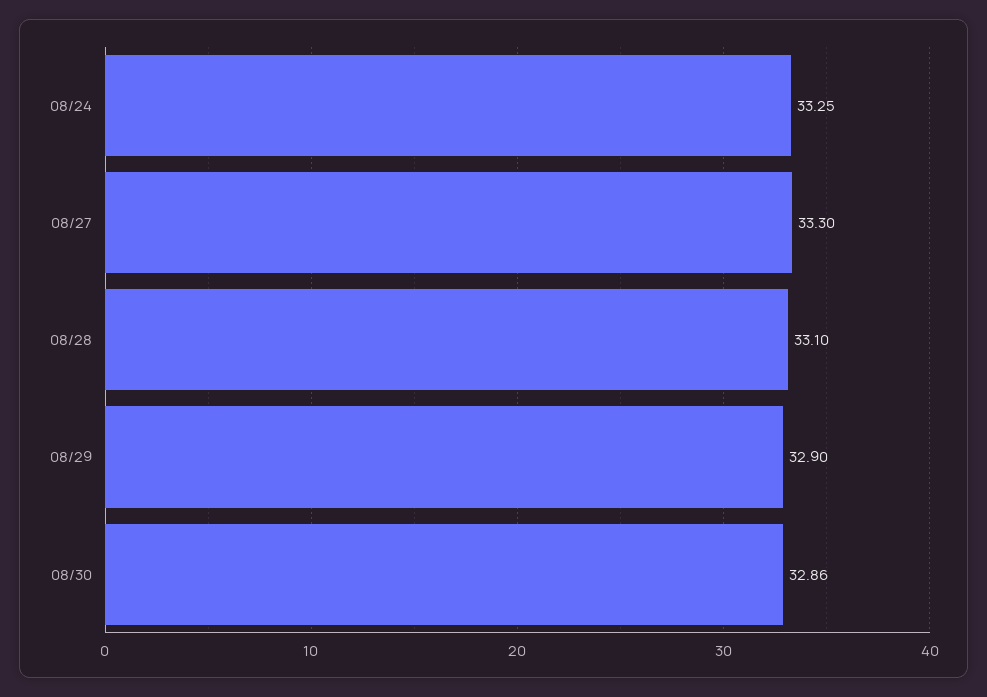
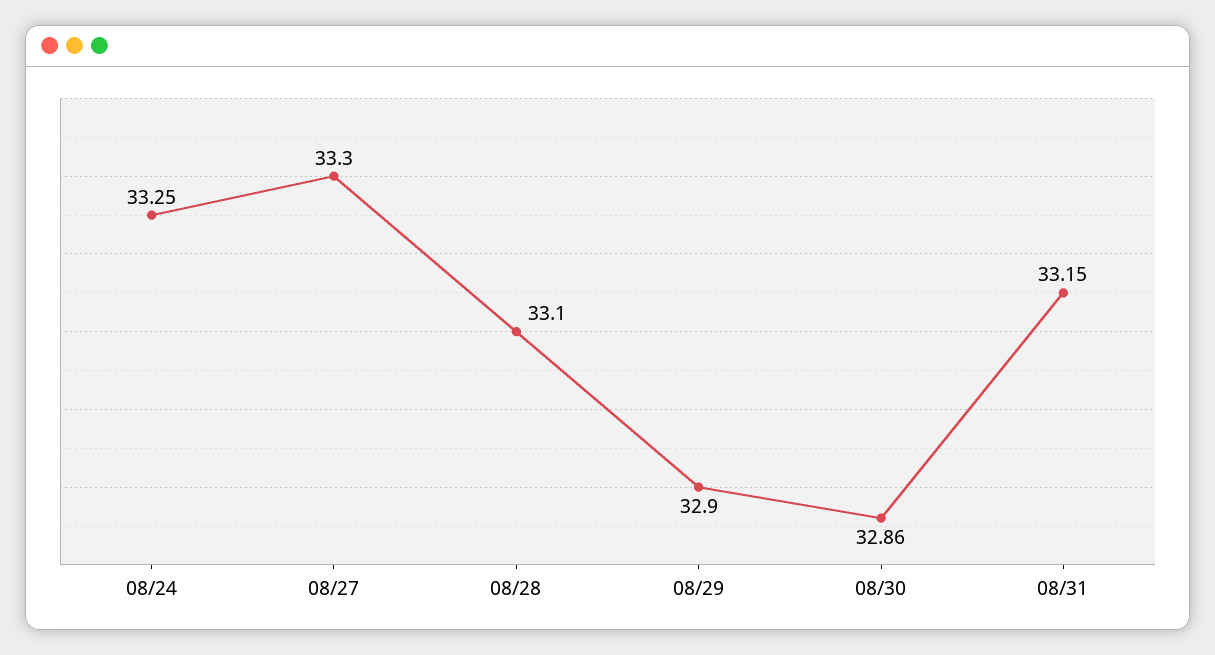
08/31: none -> 33.15

